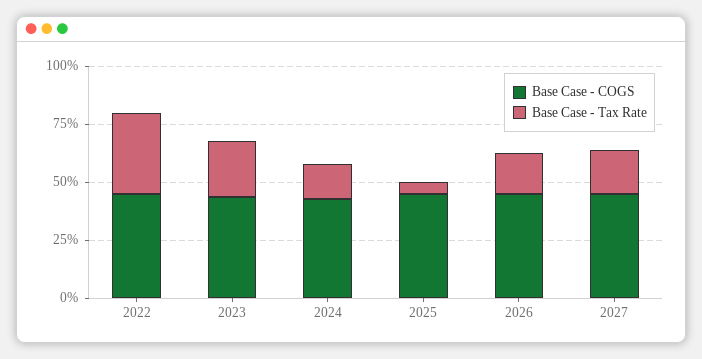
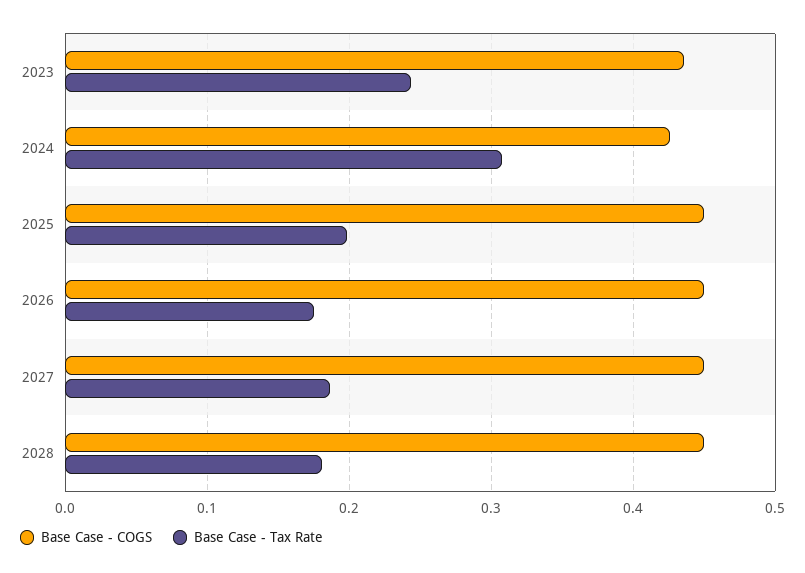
Base Case - COGS, 2022: 0.45 -> none
Base Case - Tax Rate, 2022: 0.35 -> none
Base Case - Tax Rate, 2024: 0.15 -> 0.31
Base Case - Tax Rate, 2025: 0.05 -> 0.2
Base Case - COGS, 2028: none -> 0.45
Base Case - Tax Rate, 2028: none -> 0.18

